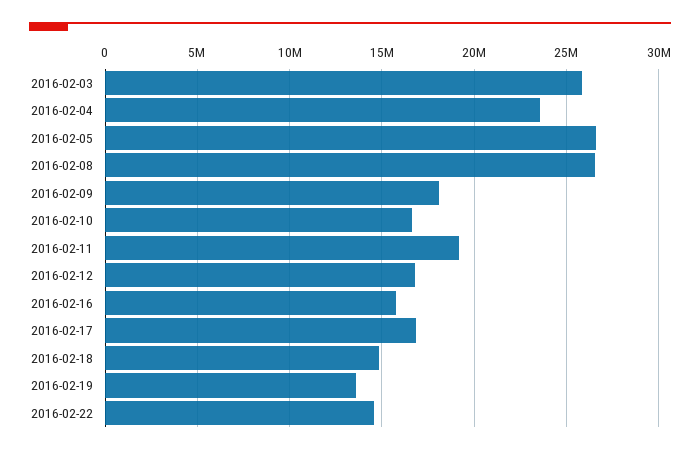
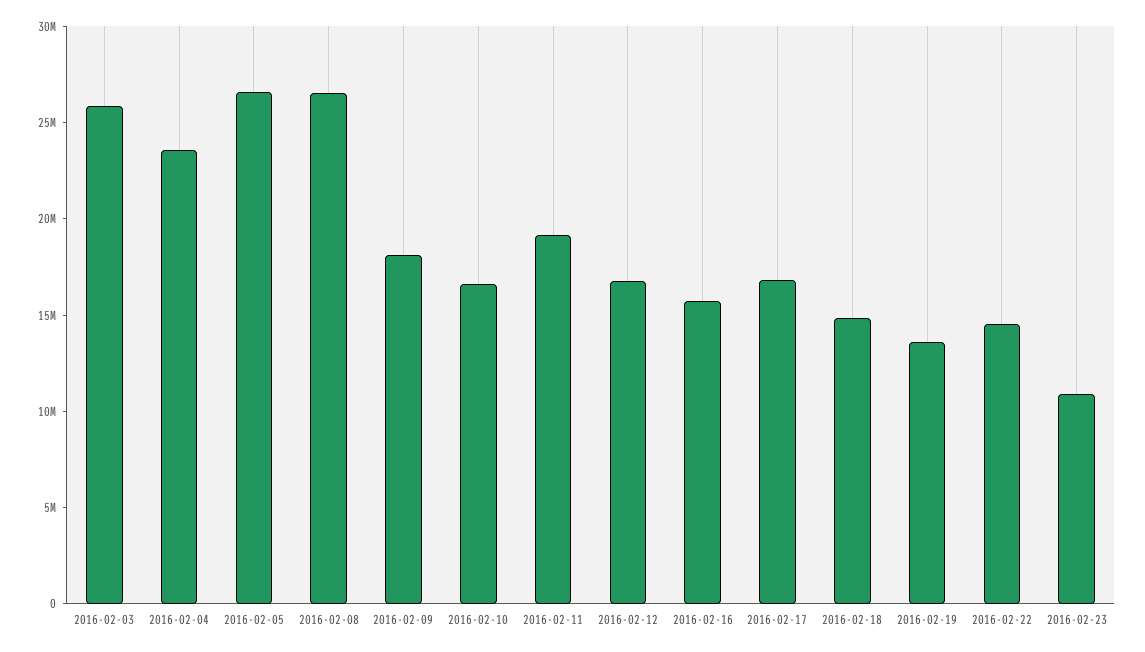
2016-02-23: none -> 11000000

